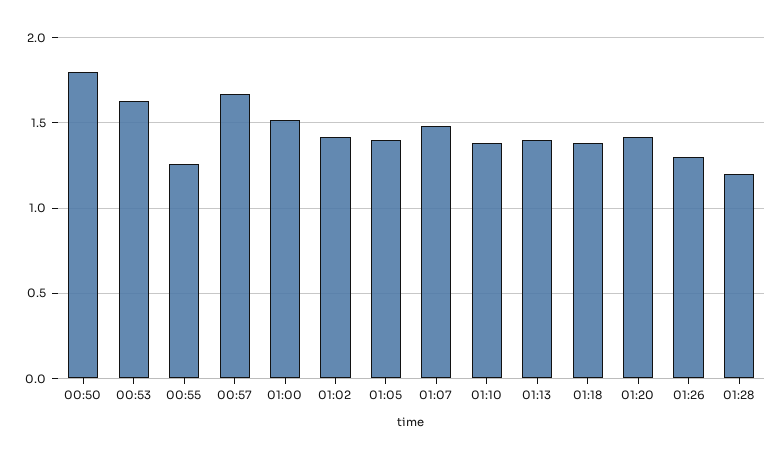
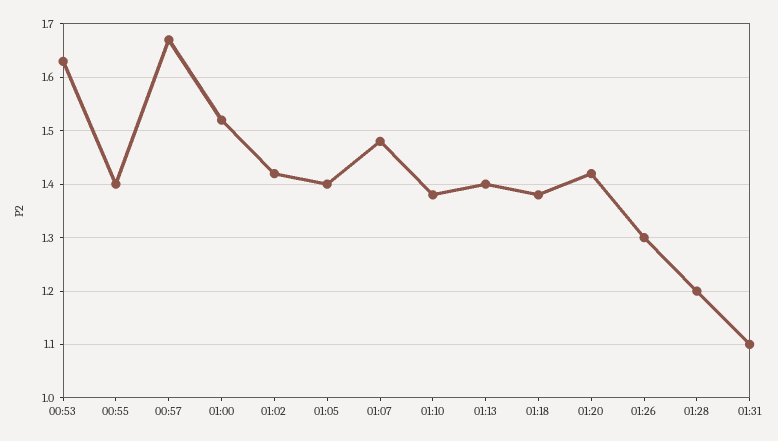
00:50: 1.8 -> none
00:55: 1.25 -> 1.4
01:31: none -> 1.1

